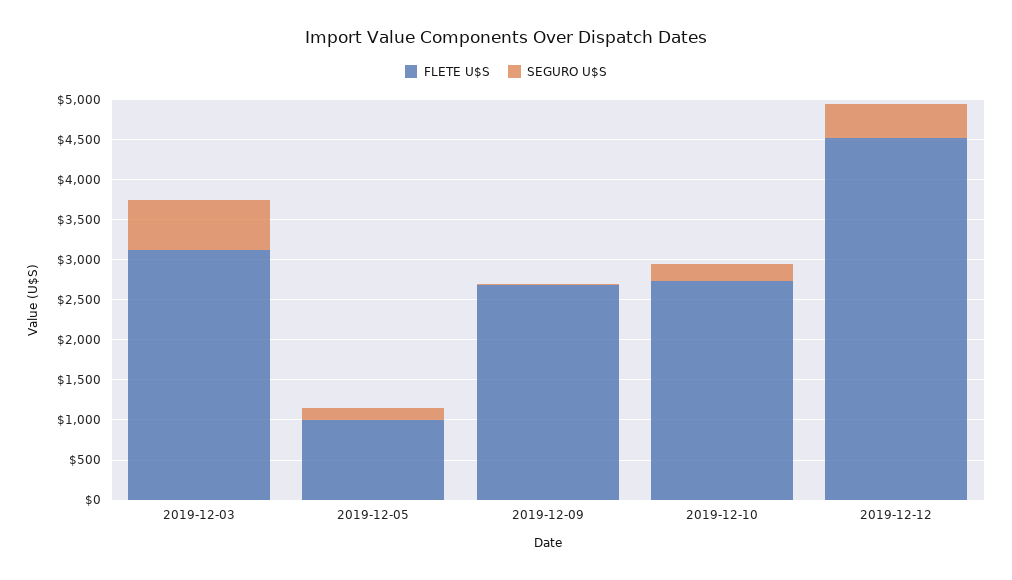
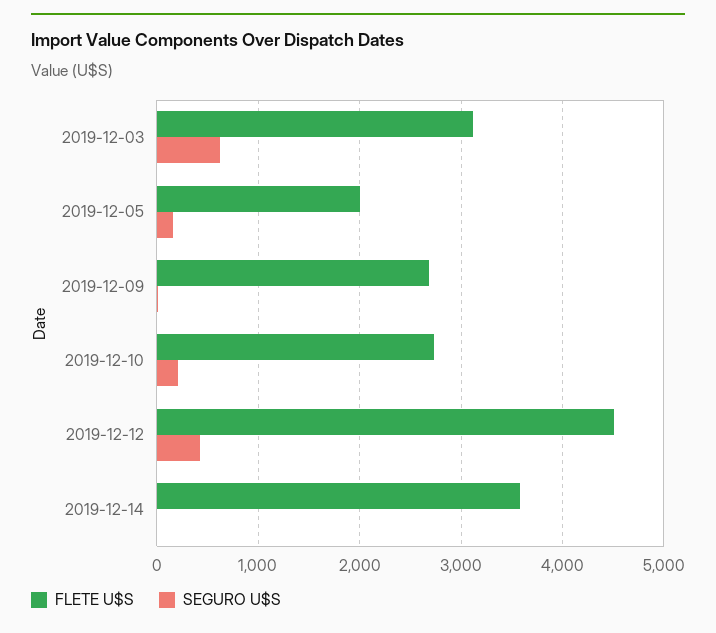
FLETE U$S, 2019-12-05: 1000 -> 2000
FLETE U$S, 2019-12-14: none -> 3600
SEGURO U$S, 2019-12-14: none -> 0

